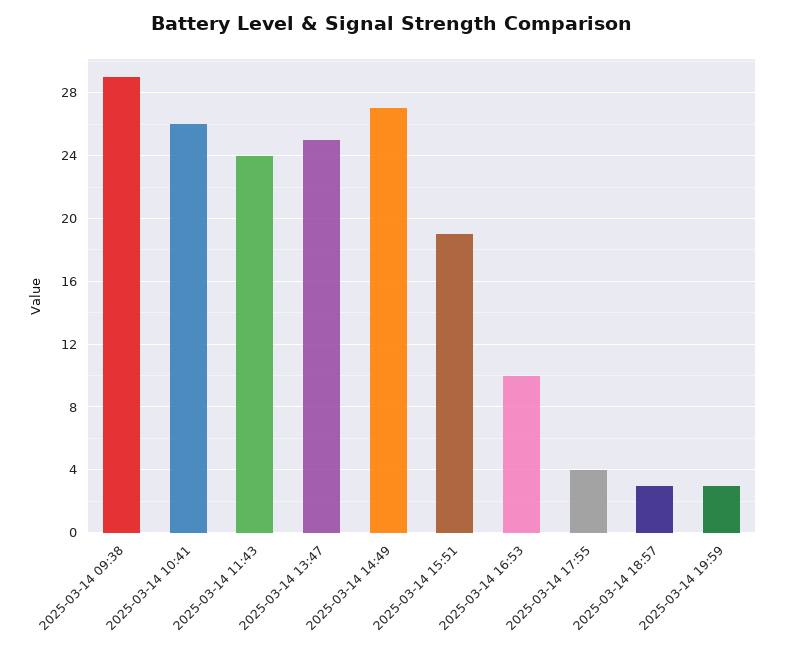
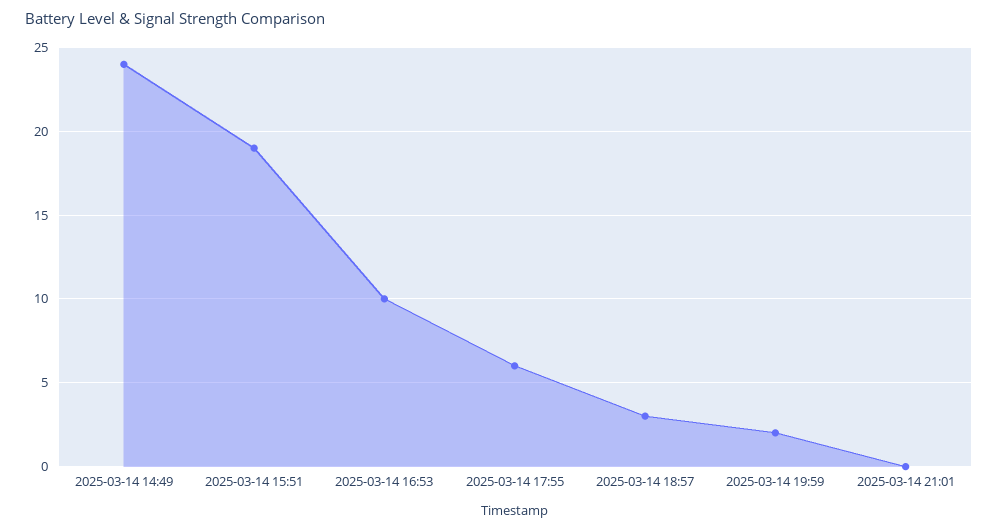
2025-03-14 09:38: 29 -> none
2025-03-14 10:41: 26 -> none
2025-03-14 11:43: 24 -> none
2025-03-14 13:47: 25 -> none
2025-03-14 14:49: 27 -> 24
2025-03-14 17:55: 4 -> 6
2025-03-14 19:59: 3 -> 2
2025-03-14 21:01: none -> 0

